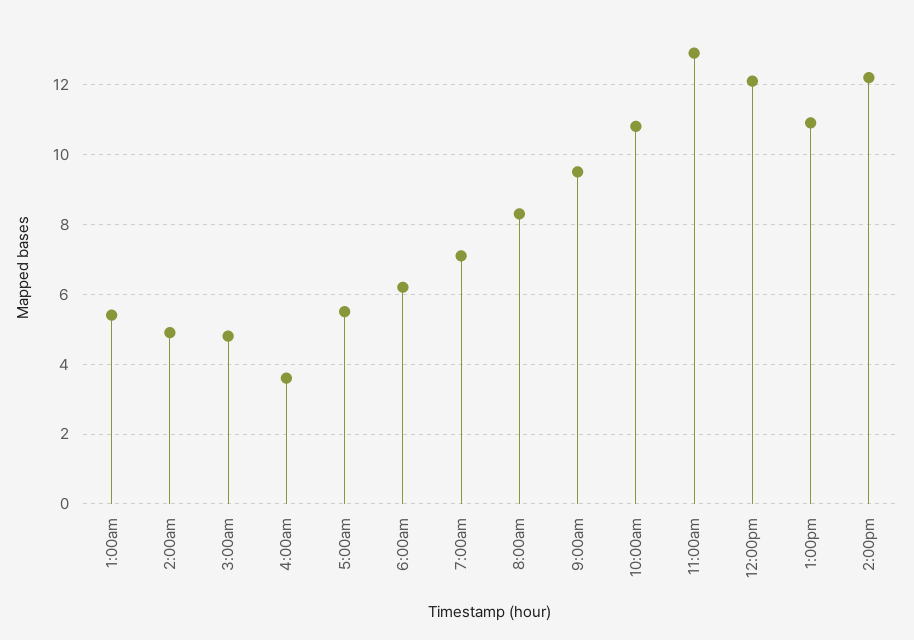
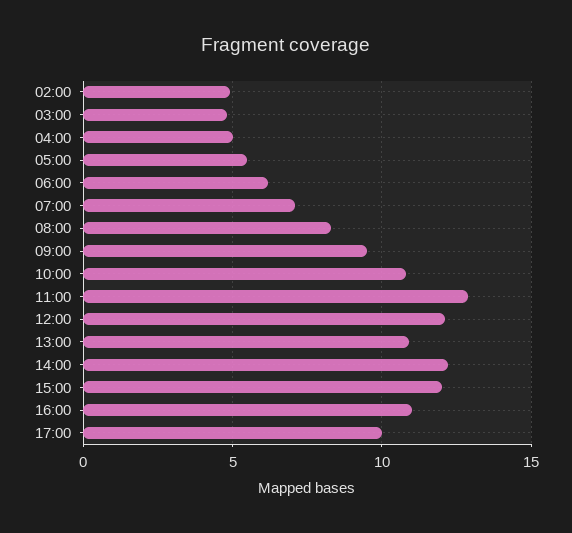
1:00am: 5.5 -> none
4:00am: 3.5 -> 5
15:00: none -> 12
16:00: none -> 11
17:00: none -> 10

